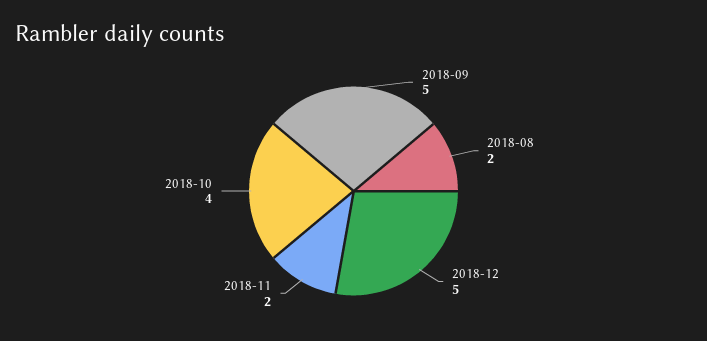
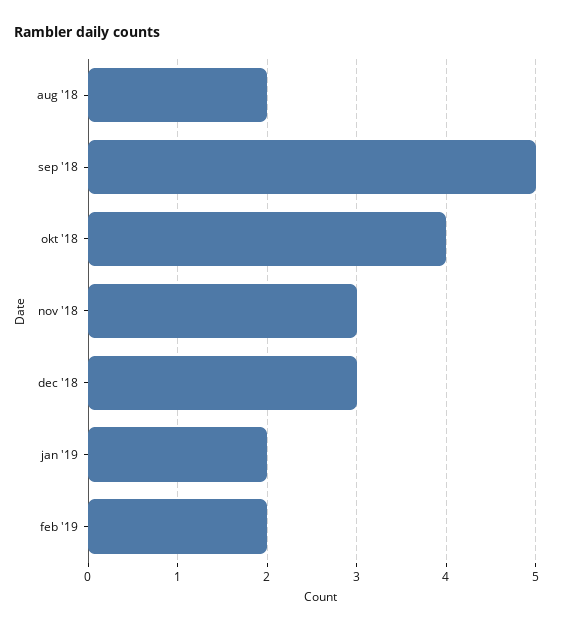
2018-12: 5 -> 3
2018-11: 2 -> 3
jan '19: none -> 2
feb '19: none -> 2

